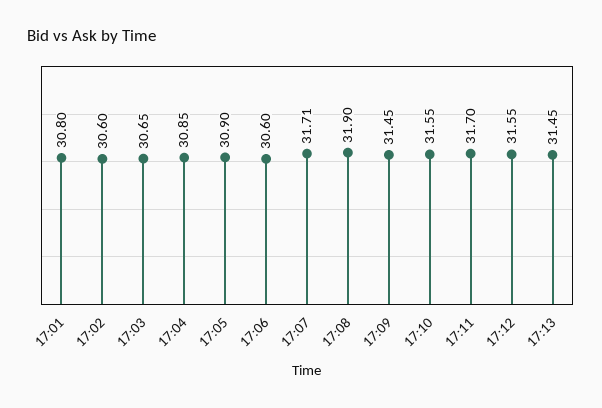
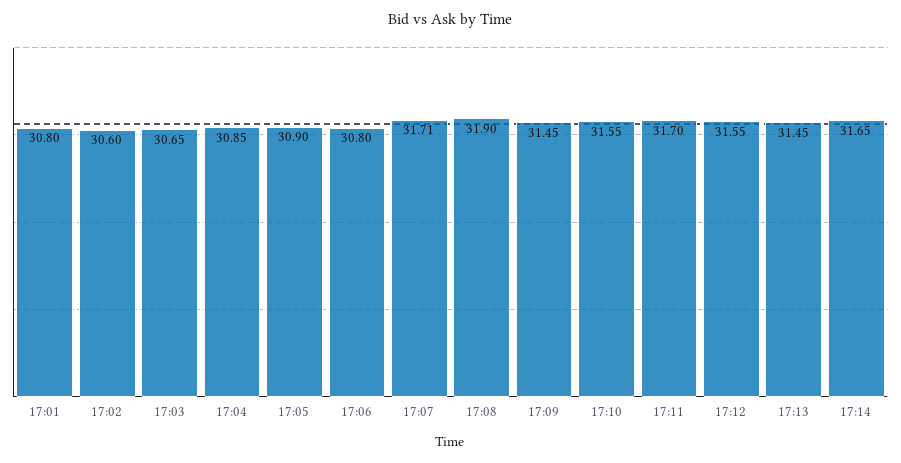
17:06: 30.6 -> 30.8
17:14: none -> 31.65

